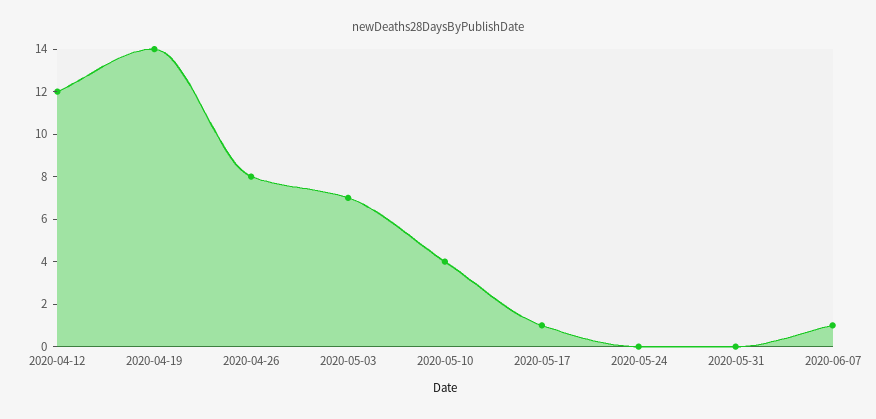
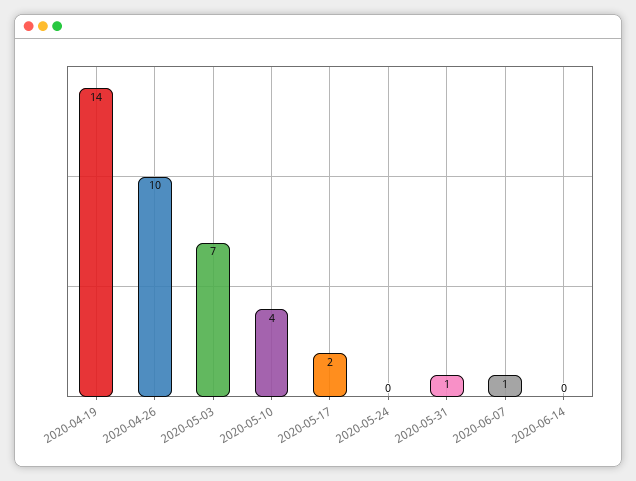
2020-04-12: 12 -> none
2020-04-26: 8 -> 10
2020-05-17: 1 -> 2
2020-05-31: 0 -> 1
2020-06-14: none -> 0

